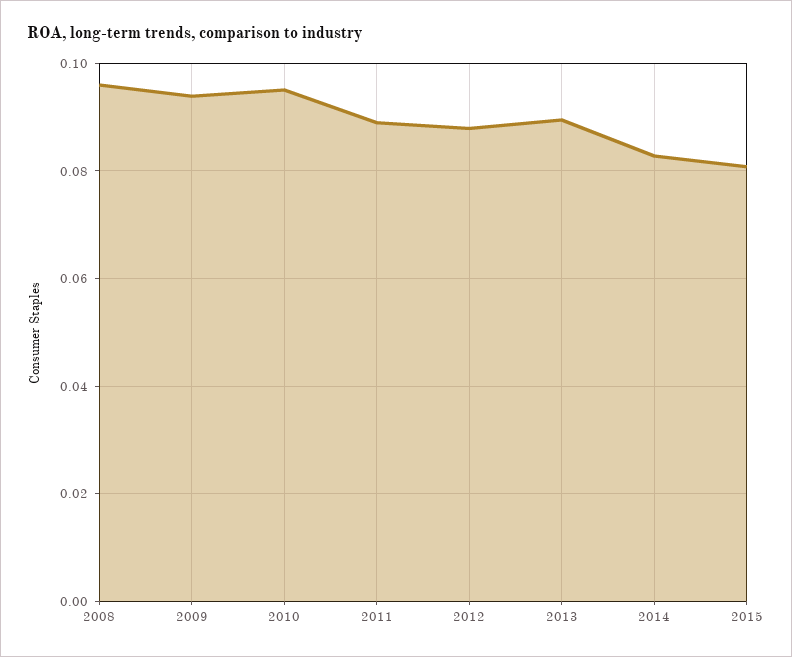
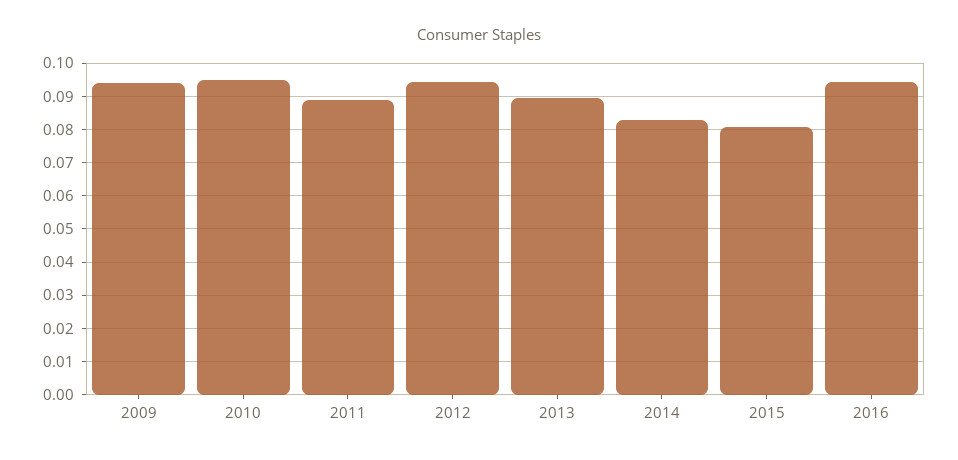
2008: 0.096 -> none
2012: 0.088 -> 0.094
2016: none -> 0.094

